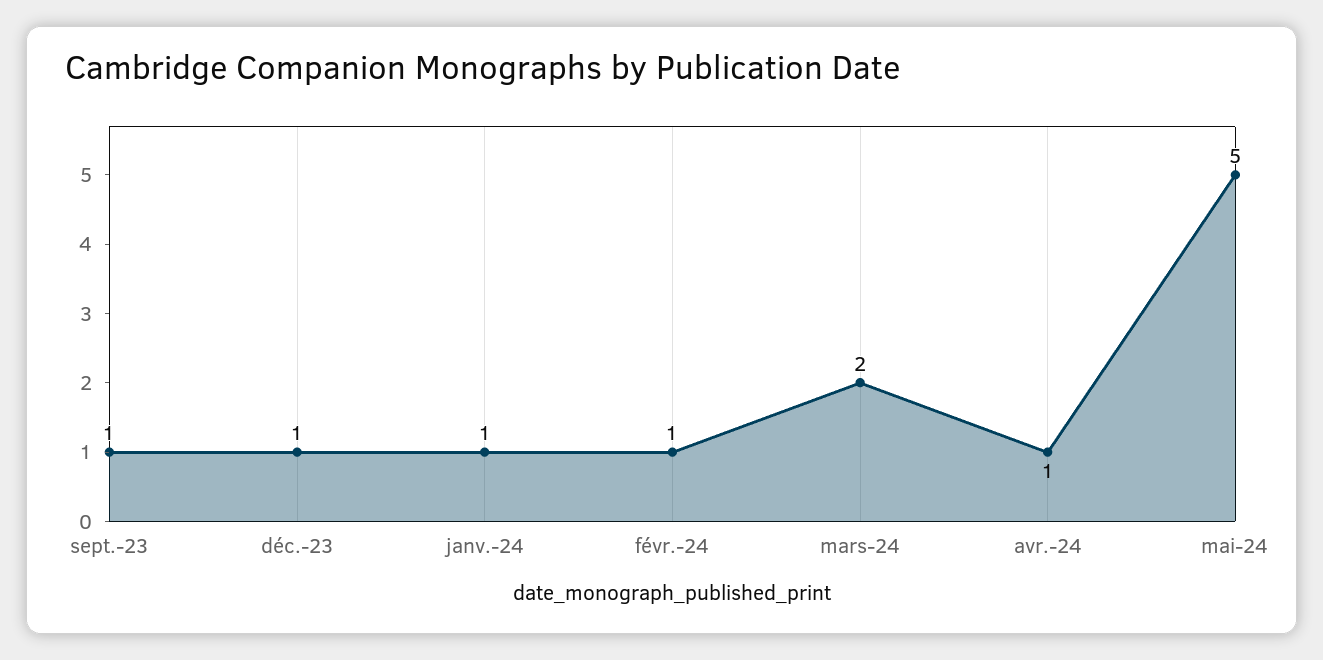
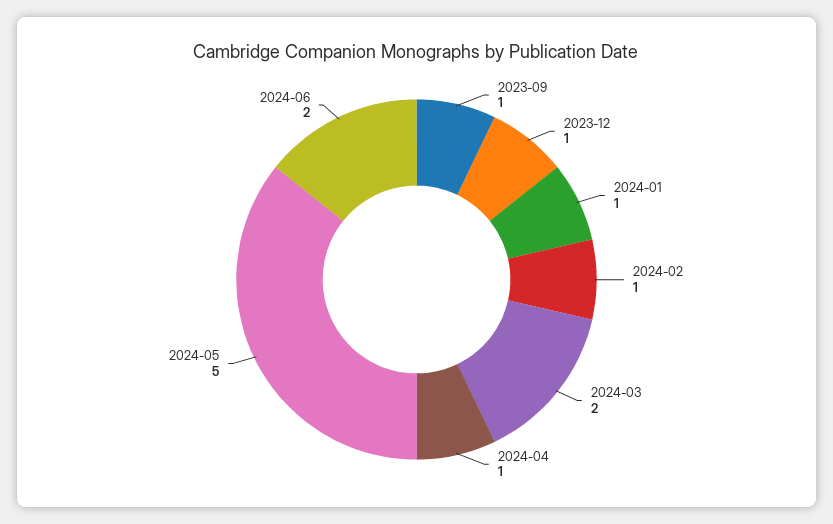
2024-06: none -> 2

